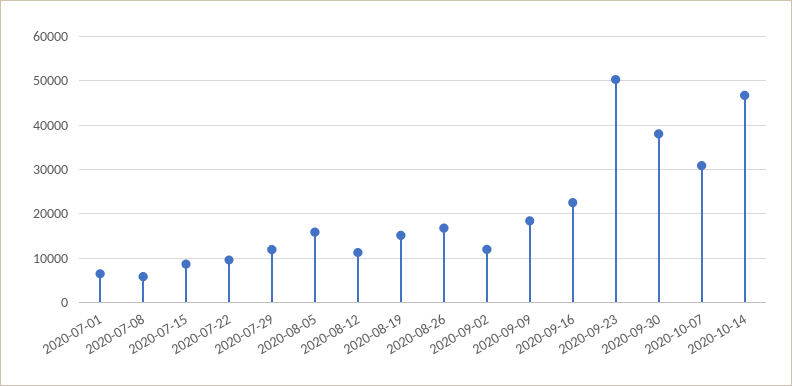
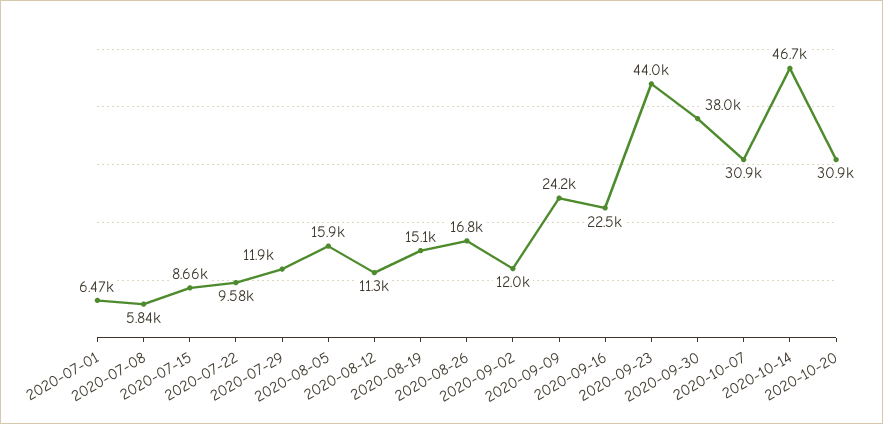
2020-09-09: 18000 -> 24200
2020-09-23: 50000 -> 44000
2020-10-20: none -> 30900

